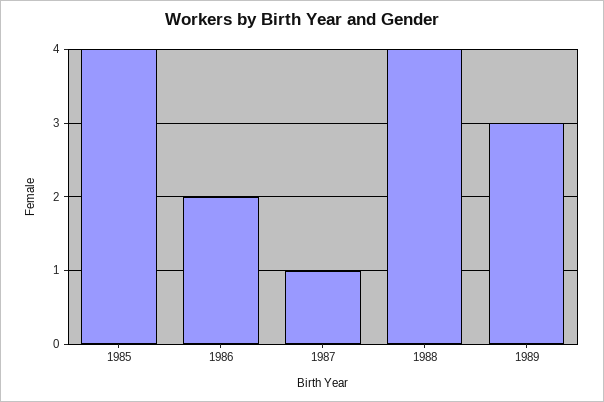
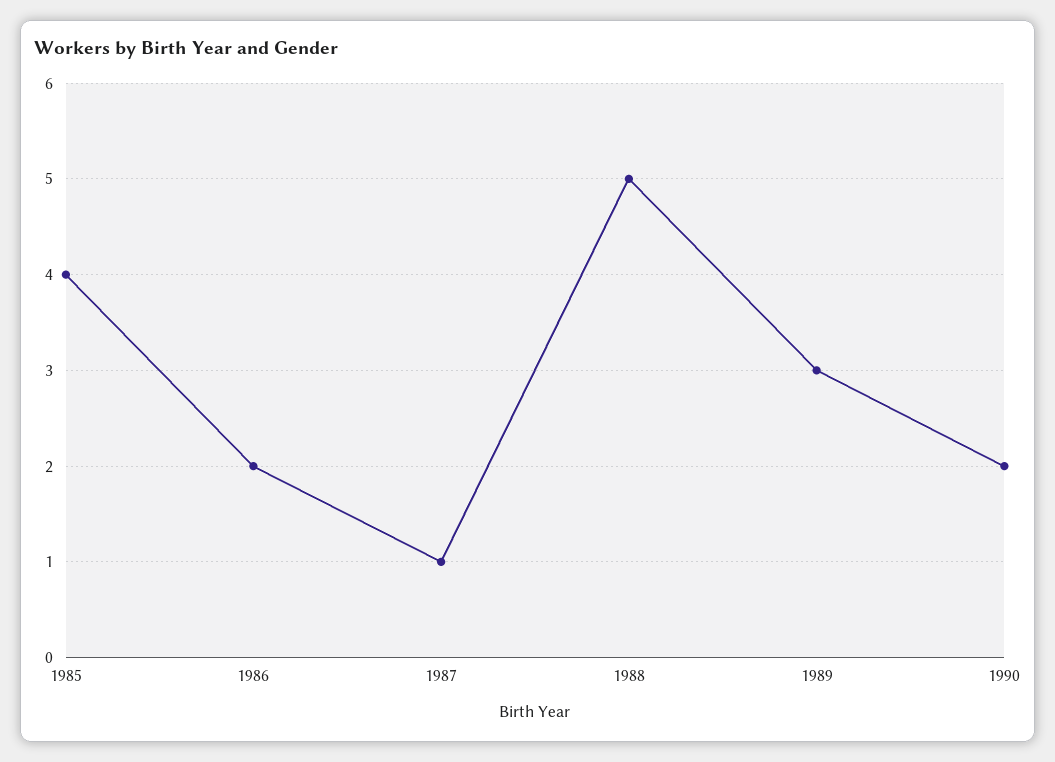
1988: 4 -> 5
1990: none -> 2

